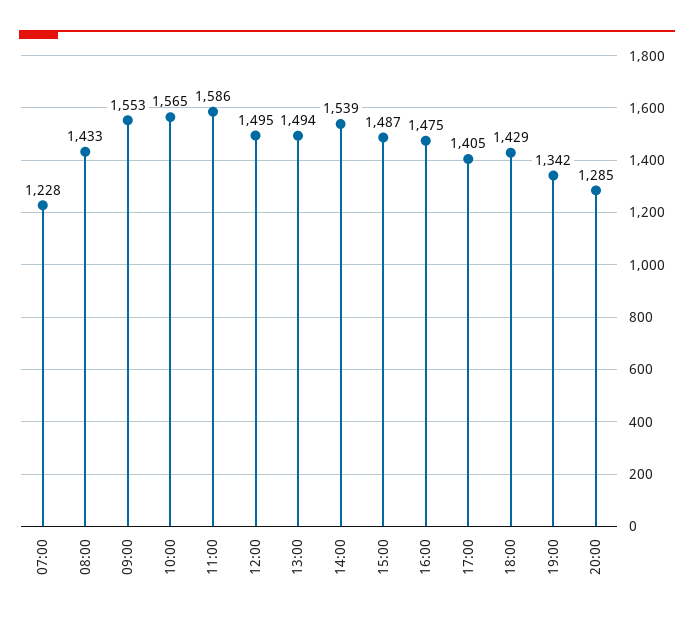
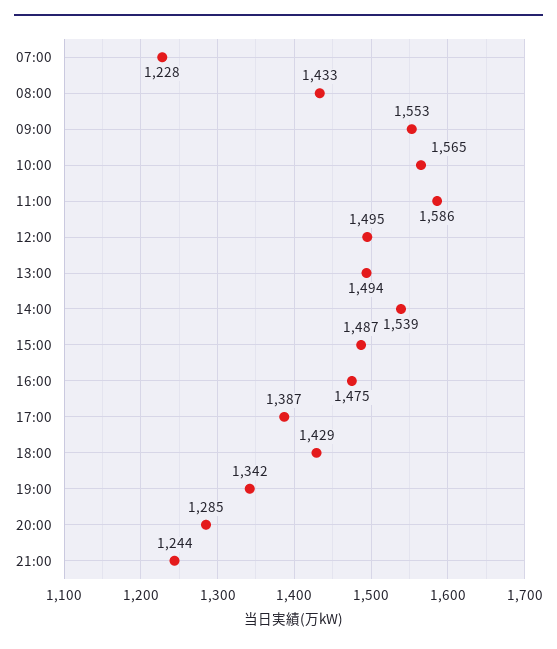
17:00: 1405 -> 1387
21:00: none -> 1244

